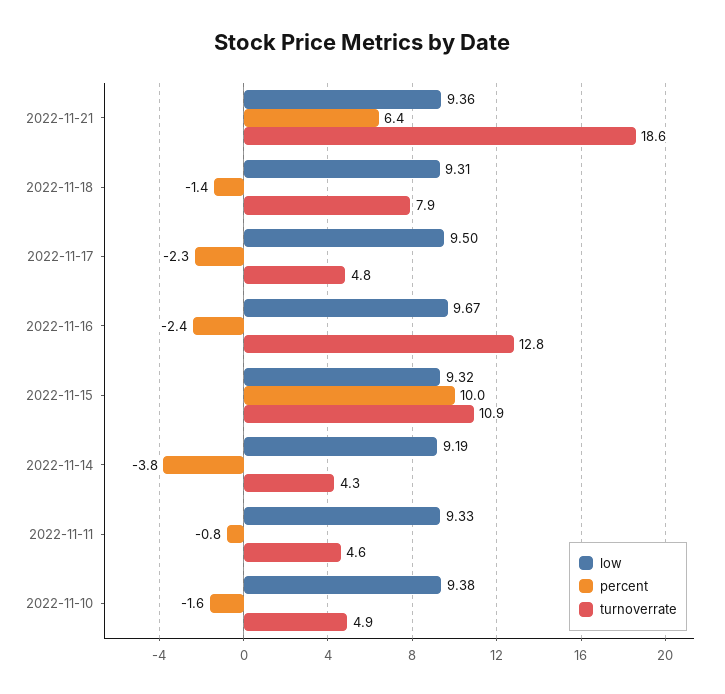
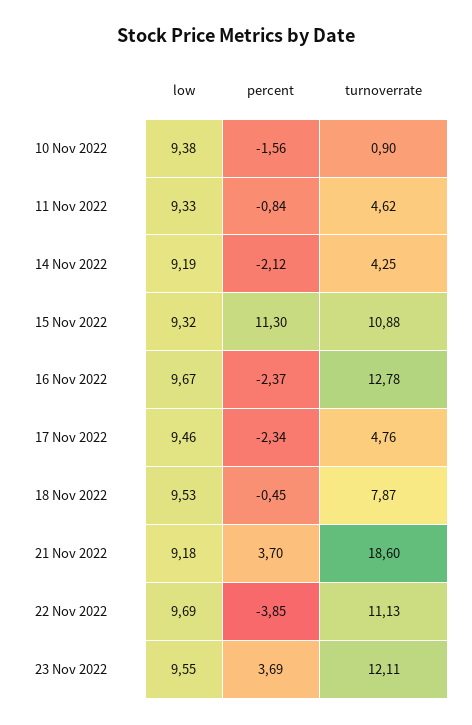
low, 2022-11-21: 9.36 -> 9.18
percent, 2022-11-21: 6.4 -> 3.7
low, 2022-11-18: 9.31 -> 9.53
percent, 2022-11-18: -1.4 -> -0.45
low, 2022-11-17: 9.5 -> 9.46
percent, 2022-11-15: 10 -> 11.3
percent, 2022-11-14: -3.8 -> -2.12
turnoverrate, 2022-11-10: 4.9 -> 0.9
low, 22 Nov 2022: none -> 9.69
percent, 22 Nov 2022: none -> -3.85
turnoverrate, 22 Nov 2022: none -> 11.13
low, 23 Nov 2022: none -> 9.55
percent, 23 Nov 2022: none -> 3.69
turnoverrate, 23 Nov 2022: none -> 12.11

